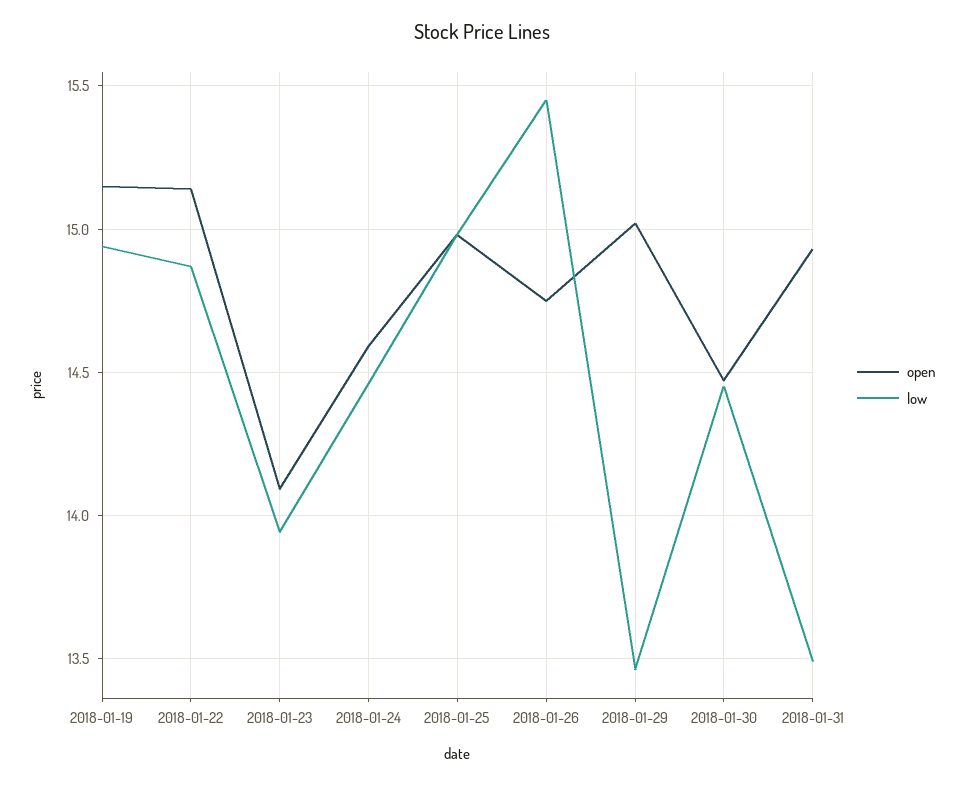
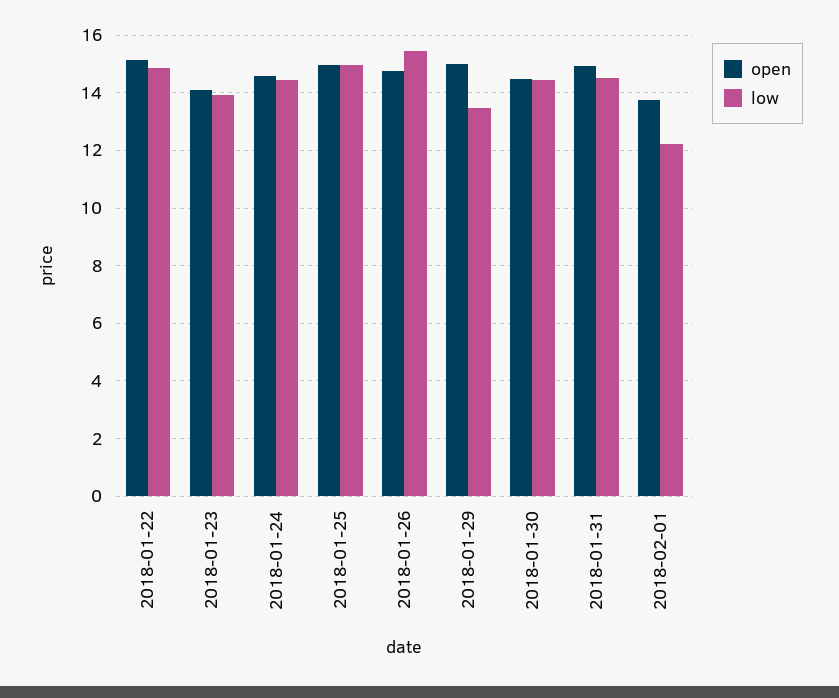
open, 2018-01-19: 15.15 -> none
low, 2018-01-19: 14.95 -> none
low, 2018-01-31: 13.5 -> 14.5
open, 2018-02-01: none -> 13.75
low, 2018-02-01: none -> 12.25

